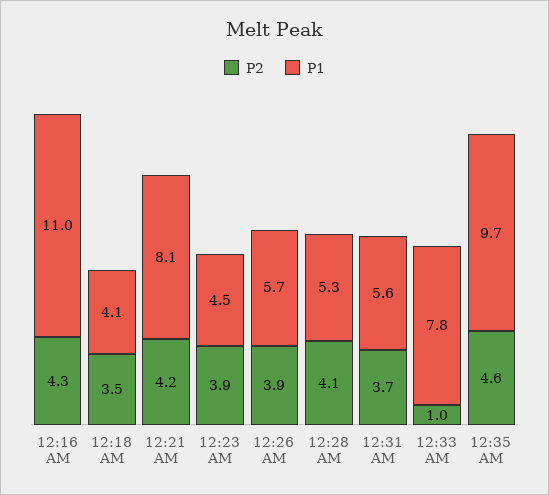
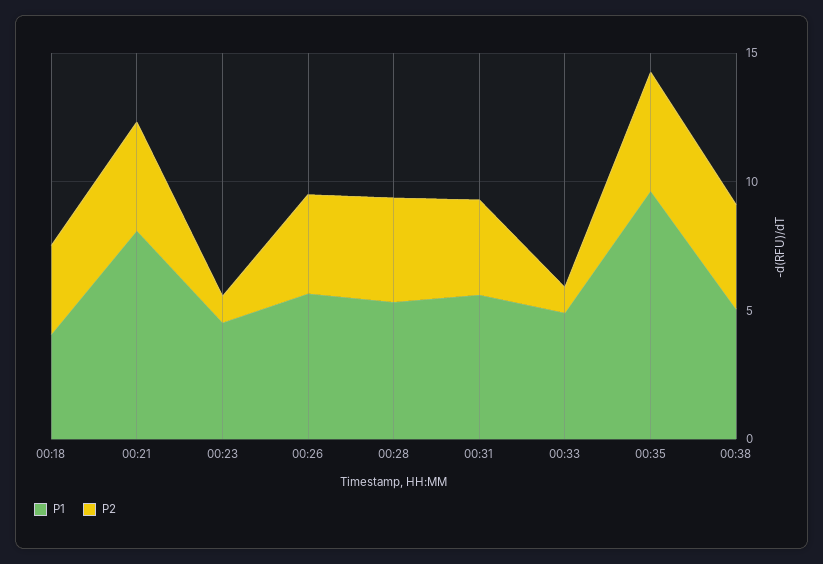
P2, 12:16 AM: 4.3 -> none
P1, 12:16 AM: 11 -> none
P2, 12:23 AM: 3.9 -> 1
P1, 12:33 AM: 7.8 -> 5
P1, 00:38: none -> 5
P2, 00:38: none -> 4

